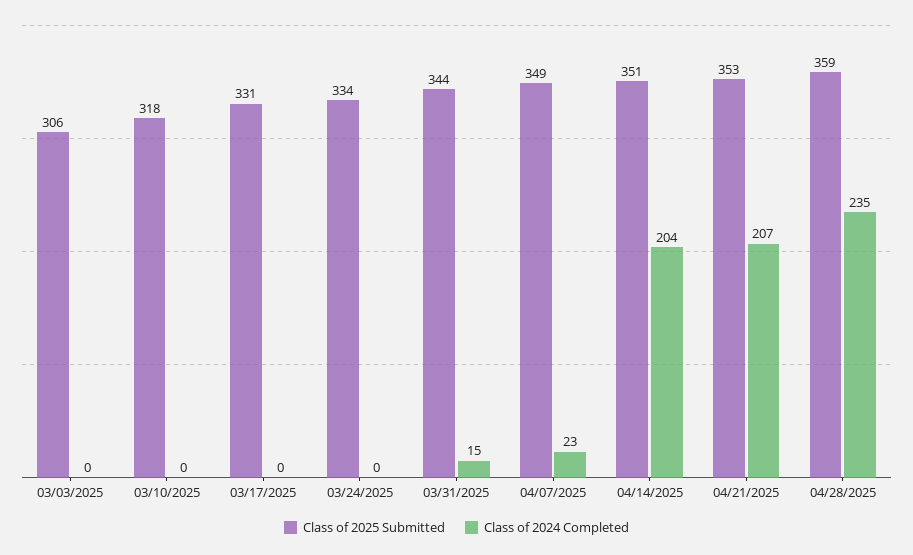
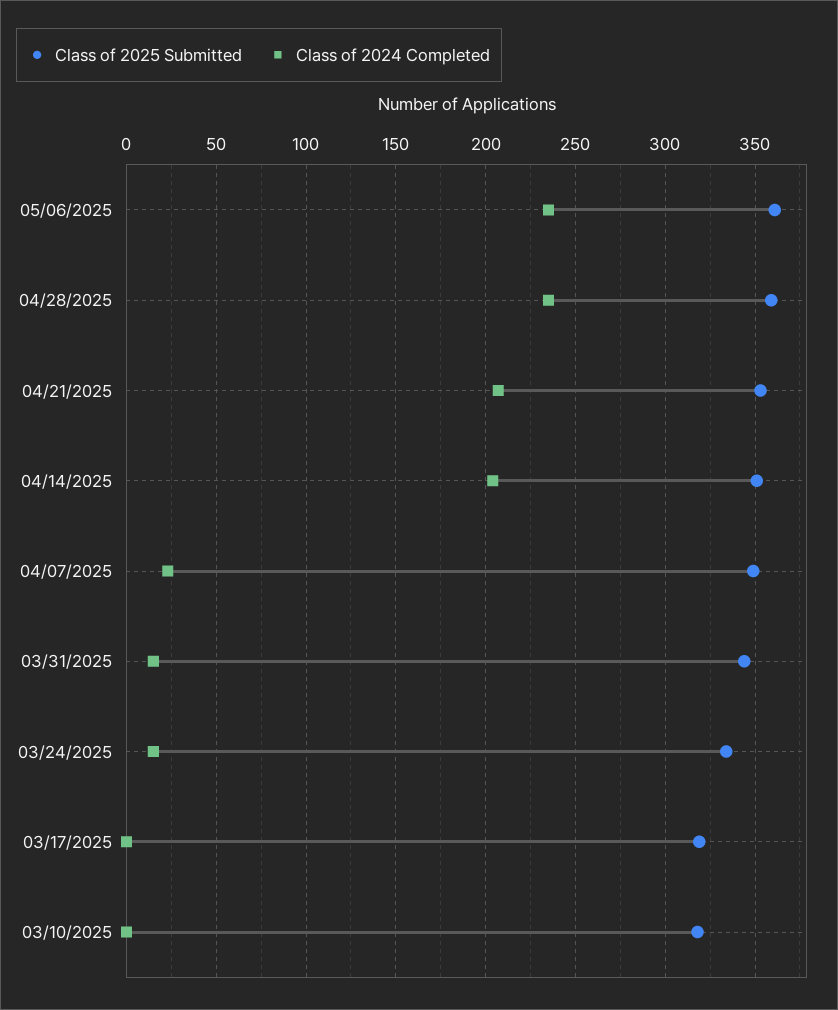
Class of 2025 Submitted, 03/03/2025: 306 -> none
Class of 2024 Completed, 03/03/2025: 0 -> none
Class of 2025 Submitted, 03/17/2025: 331 -> 320
Class of 2024 Completed, 03/24/2025: 0 -> 15
Class of 2025 Submitted, 05/06/2025: none -> 360
Class of 2024 Completed, 05/06/2025: none -> 235

